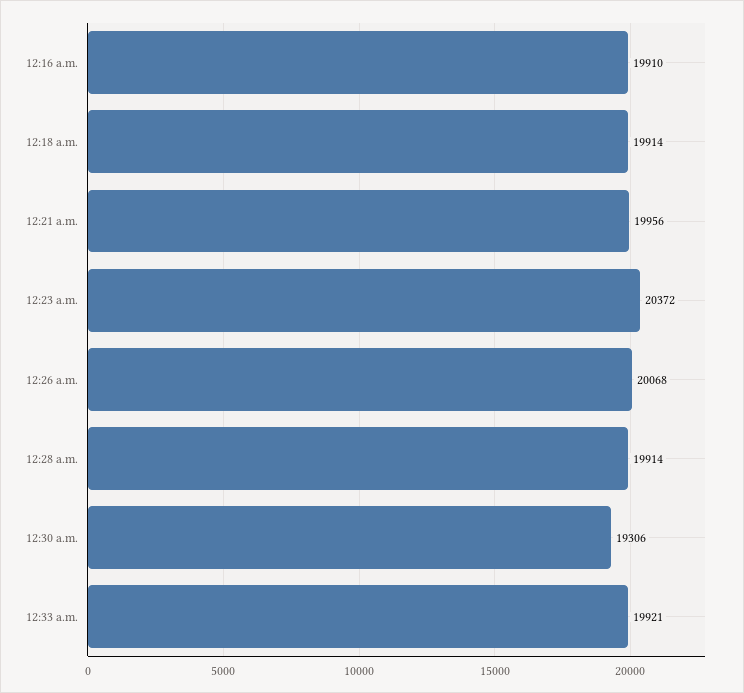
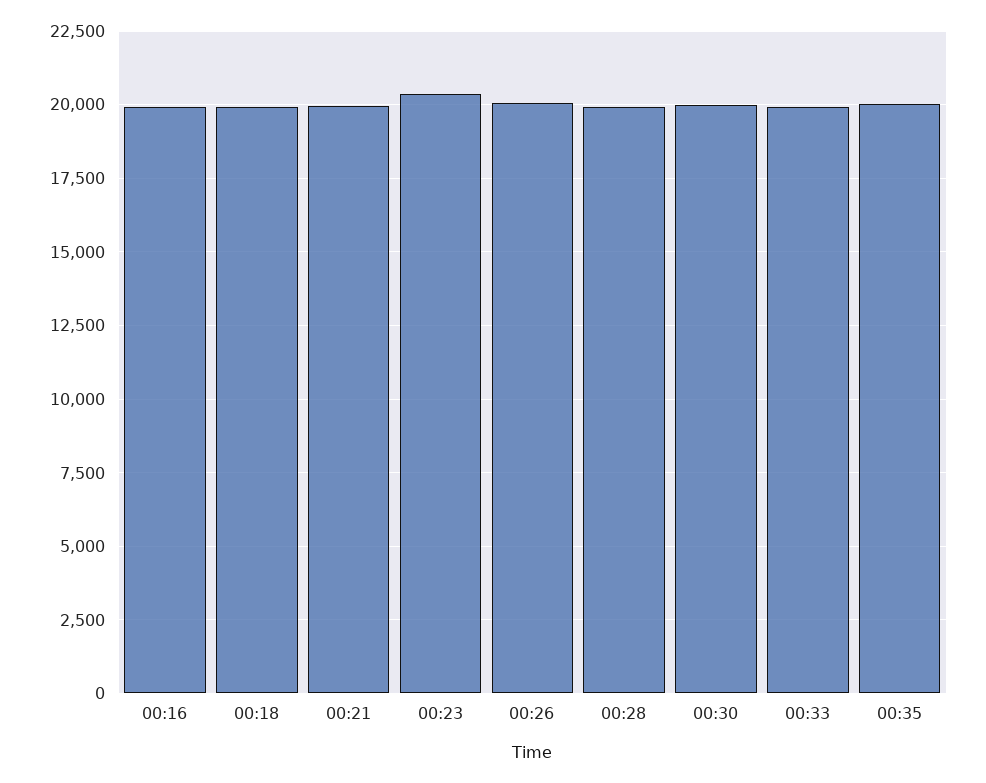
12:30 a.m.: 19306 -> 20000
00:35: none -> 20000

